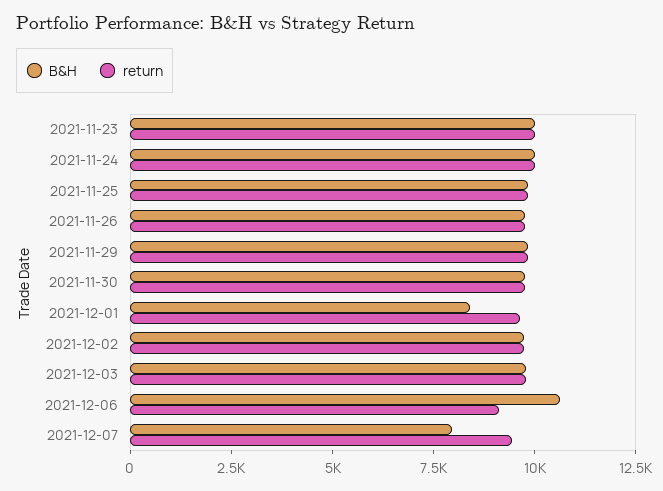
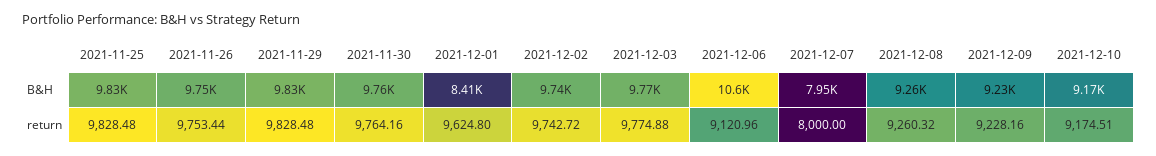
B&H, 2021-11-23: 10000 -> none
return, 2021-11-23: 10000 -> none
B&H, 2021-11-24: 10000 -> none
return, 2021-11-24: 10000 -> none
return, 2021-12-07: 9500 -> 8000
B&H, 2021-12-08: none -> 9260
B&H, 2021-12-09: none -> 9230
B&H, 2021-12-10: none -> 9170
return, 2021-12-08: none -> 9260.32
return, 2021-12-09: none -> 9228.16
return, 2021-12-10: none -> 9174.51

